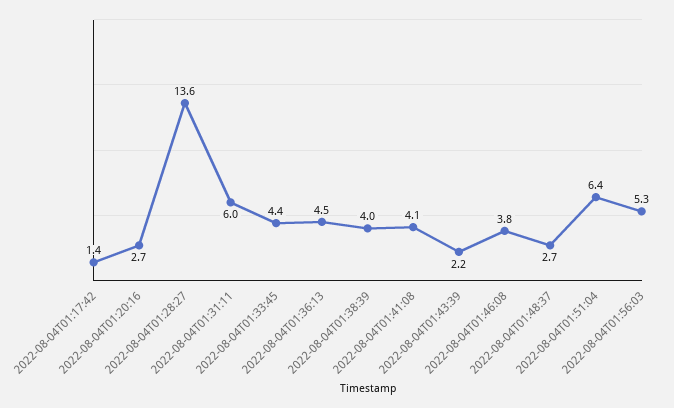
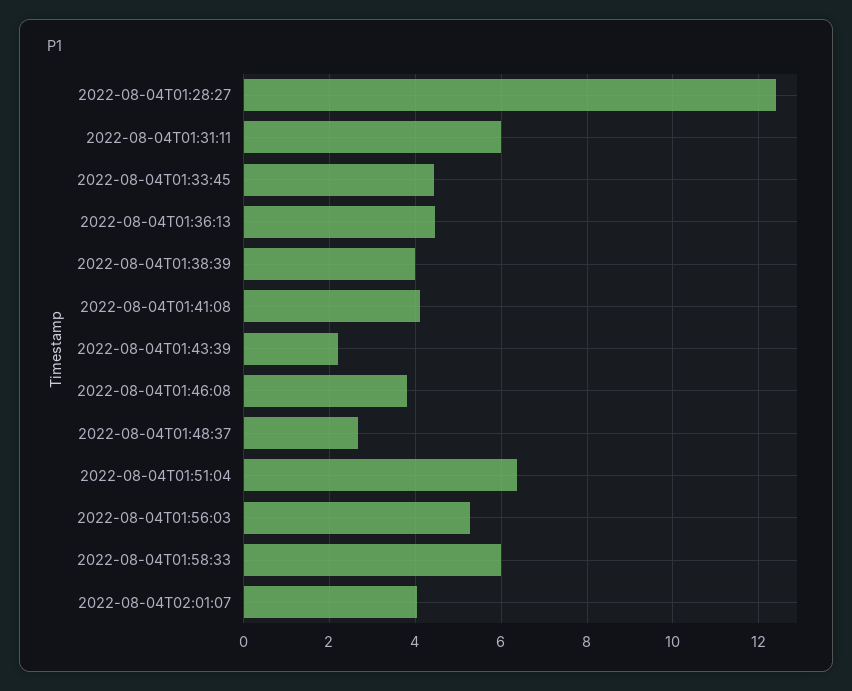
2022-08-04T01:17:42: 1.4 -> none
2022-08-04T01:20:16: 2.7 -> none
2022-08-04T01:28:27: 13.6 -> 12.4
2022-08-04T01:58:33: none -> 6
2022-08-04T02:01:07: none -> 4

